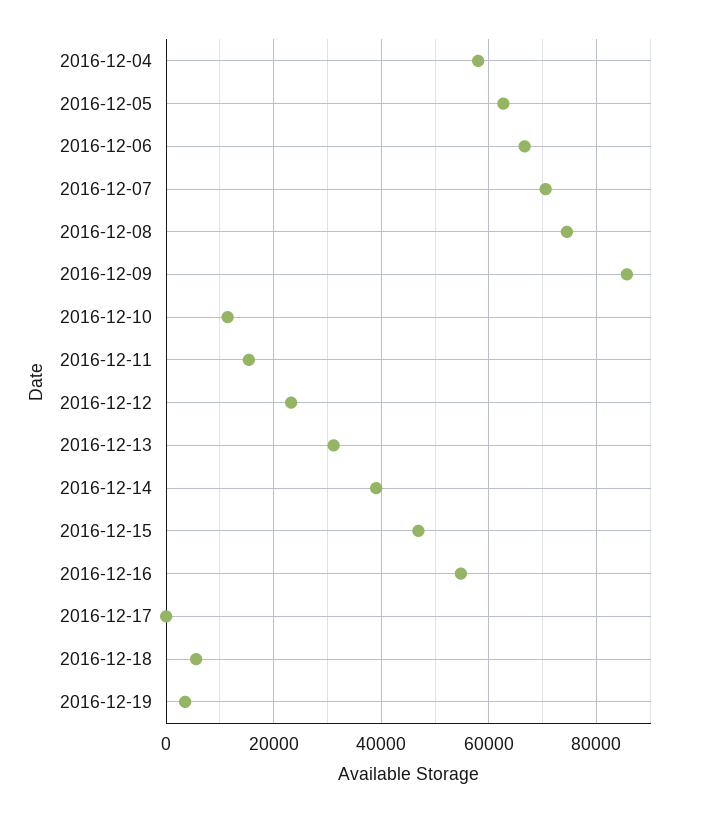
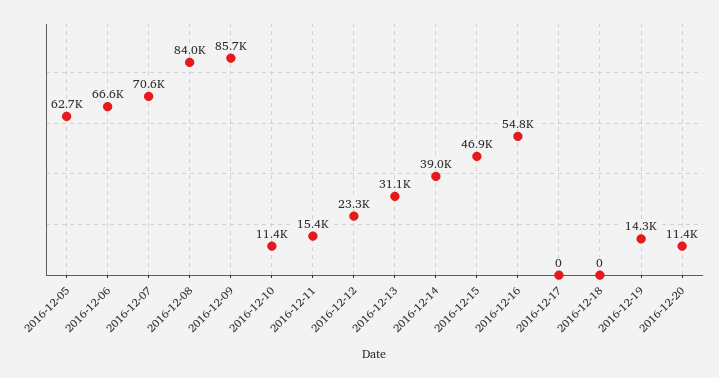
2016-12-04: 58000 -> none
2016-12-08: 74000 -> 84000
2016-12-18: 6000 -> 0
2016-12-19: 4000 -> 14300
2016-12-20: none -> 11400

